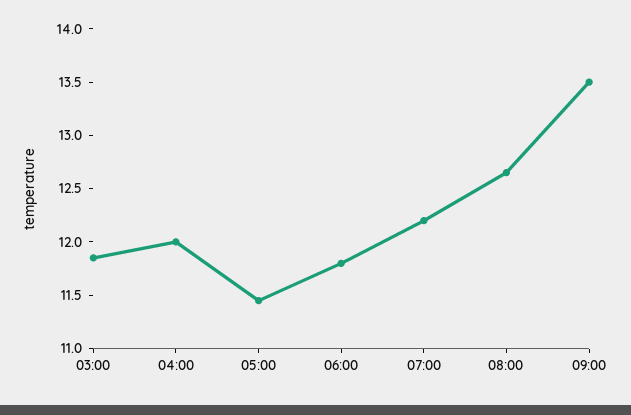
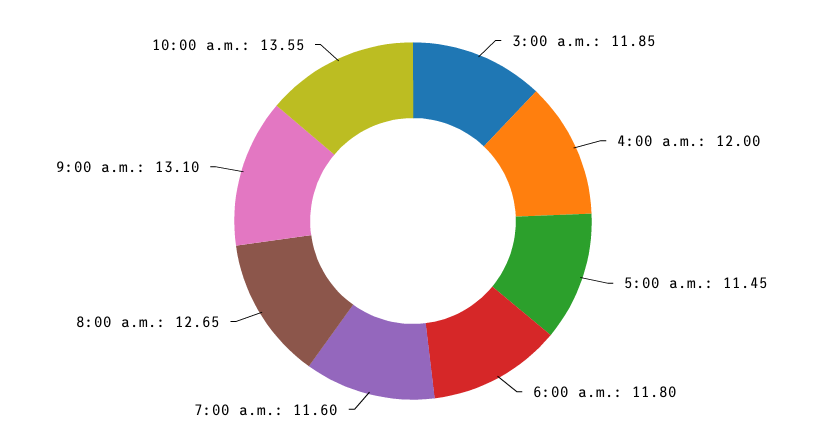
07:00: 12.2 -> 11.6
09:00: 13.5 -> 13.1
10:00 a.m.: none -> 13.55

